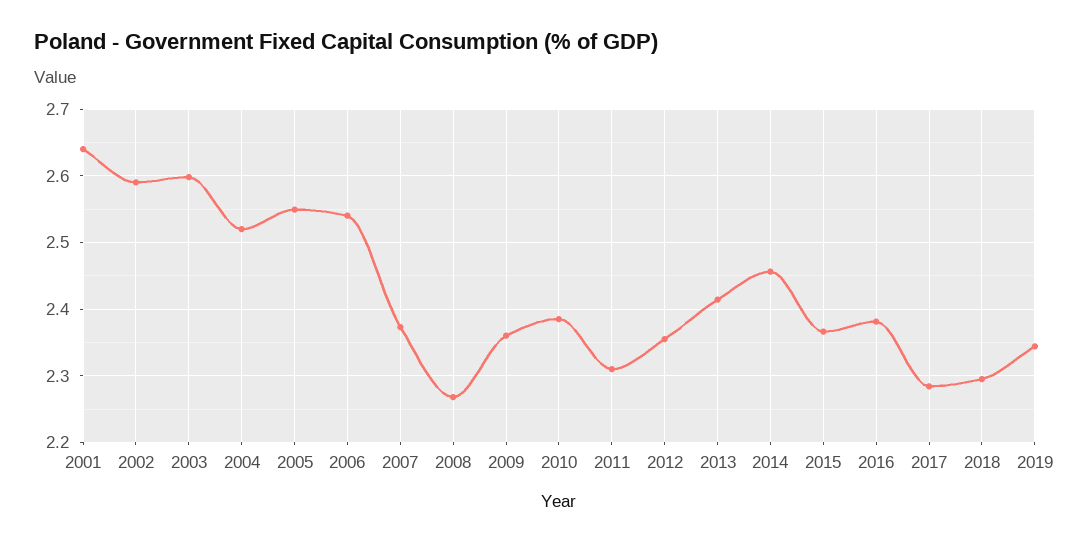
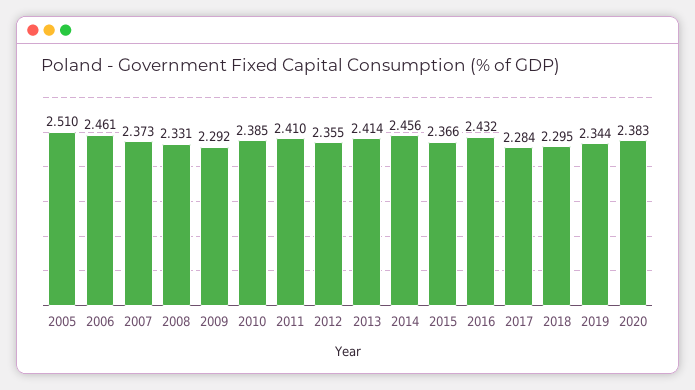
2001: 2.64 -> none
2002: 2.59 -> none
2003: 2.6 -> none
2004: 2.52 -> none
2005: 2.55 -> 2.51
2006: 2.54 -> 2.461
2008: 2.27 -> 2.331
2009: 2.36 -> 2.292
2011: 2.31 -> 2.41
2016: 2.38 -> 2.432
2020: none -> 2.383

